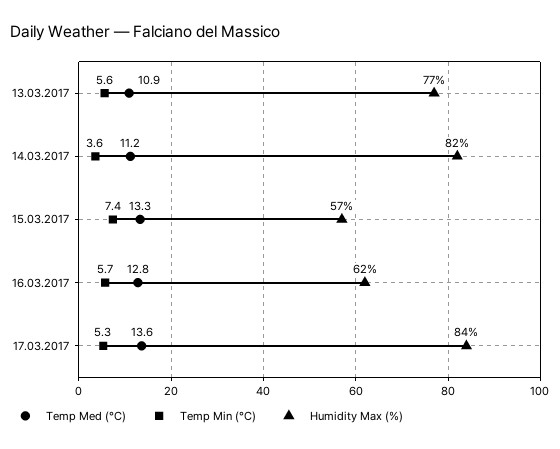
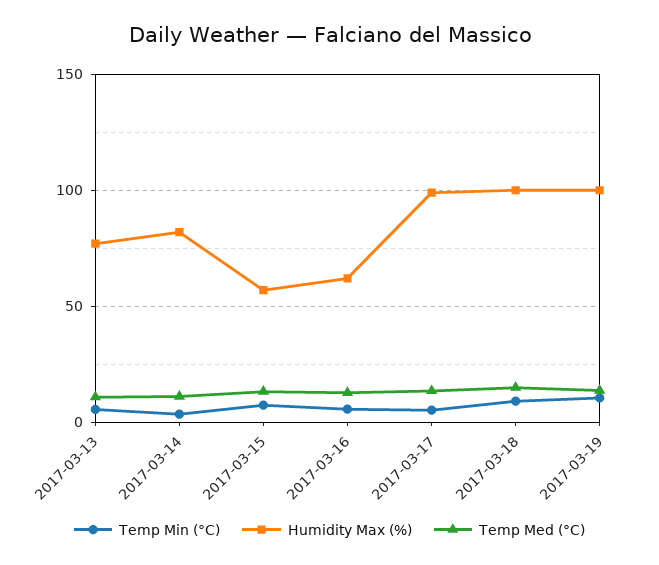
Humidity Max (%), 17.03.2017: 84 -> 100
Temp Min (°C), 2017-03-18: none -> 10
Humidity Max (%), 2017-03-18: none -> 100
Temp Med (°C), 2017-03-18: none -> 15
Temp Min (°C), 2017-03-19: none -> 10
Humidity Max (%), 2017-03-19: none -> 100
Temp Med (°C), 2017-03-19: none -> 15

